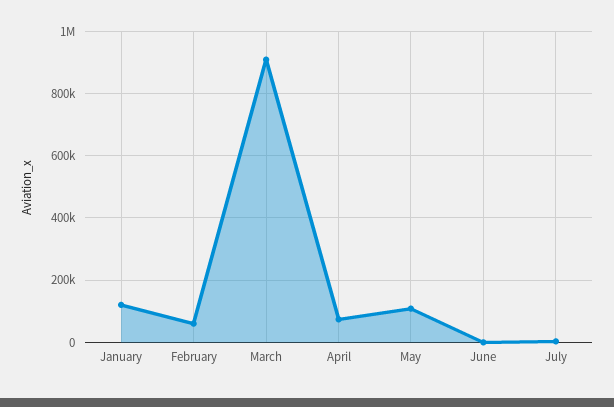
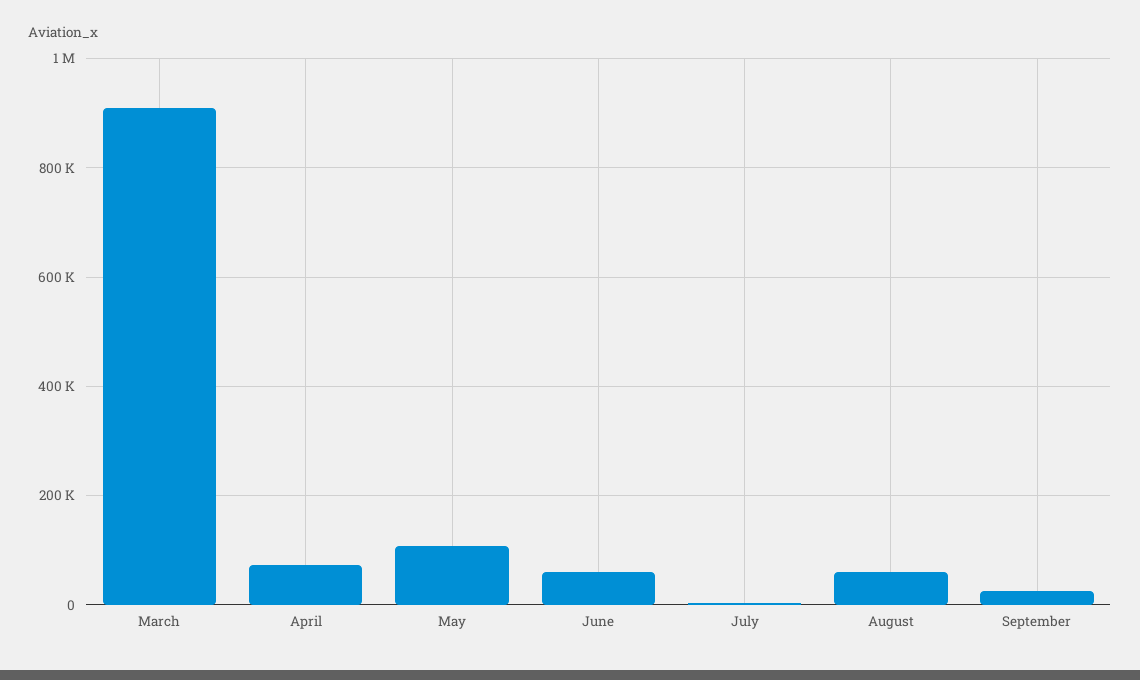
January: 120000 -> none
February: 60000 -> none
June: 0 -> 60000
August: none -> 60000
September: none -> 20000

